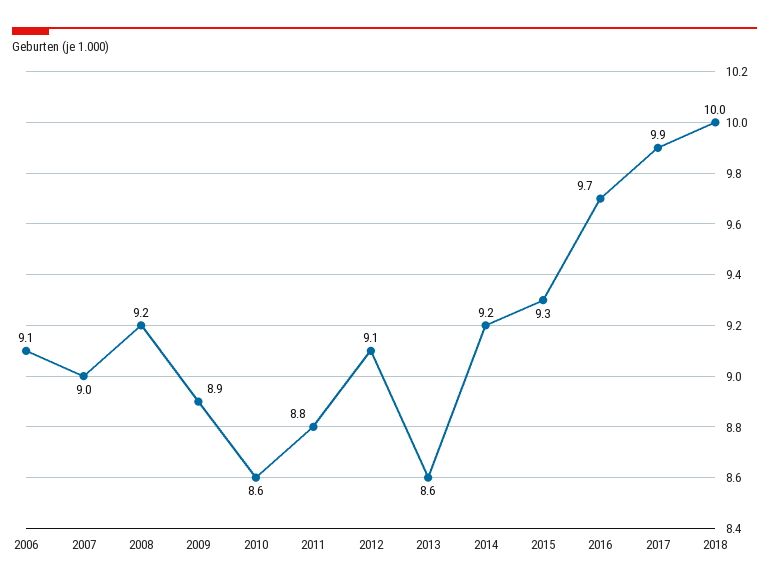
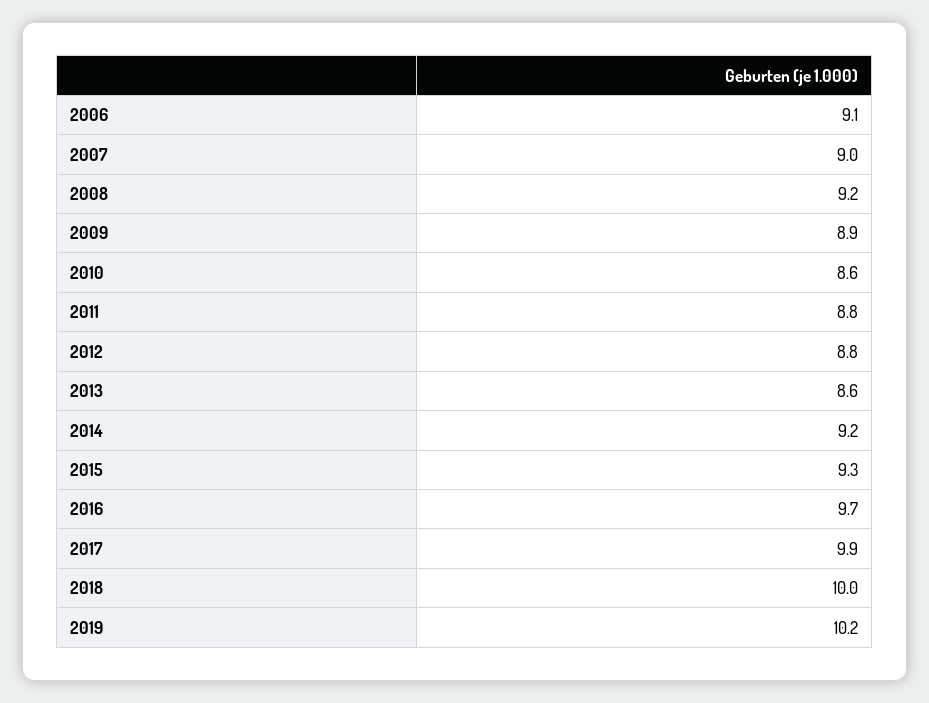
2012: 9.1 -> 8.8
2019: none -> 10.2

